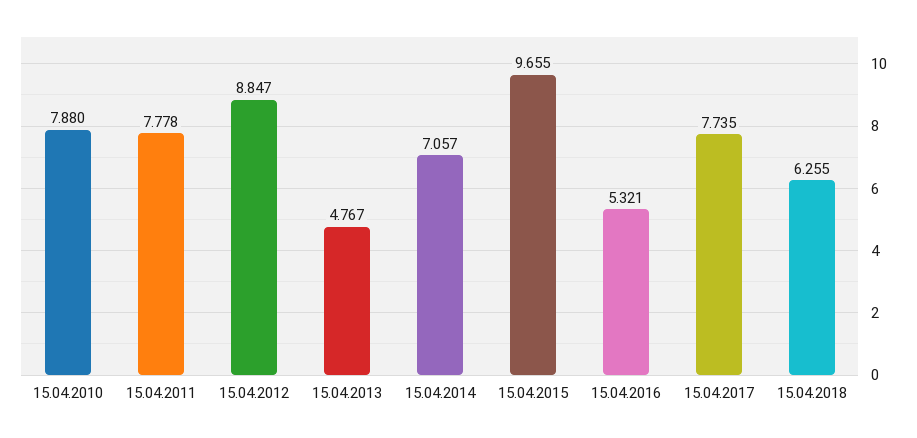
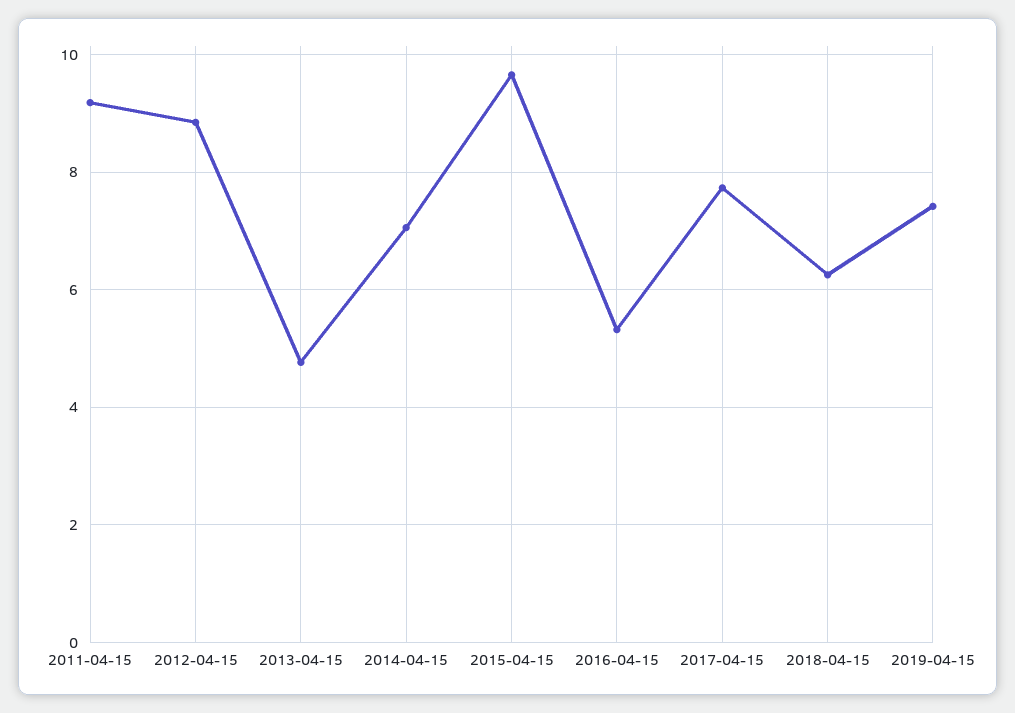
15.04.2010: 7.88 -> none
15.04.2011: 7.778 -> 9.2
2019-04-15: none -> 7.4

